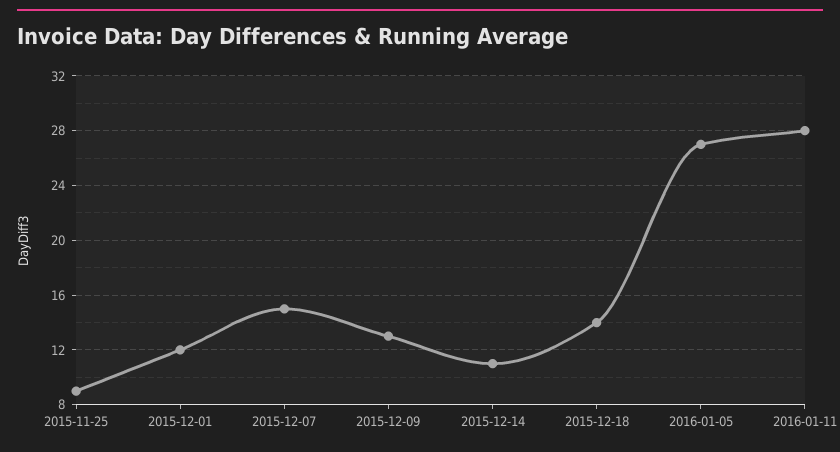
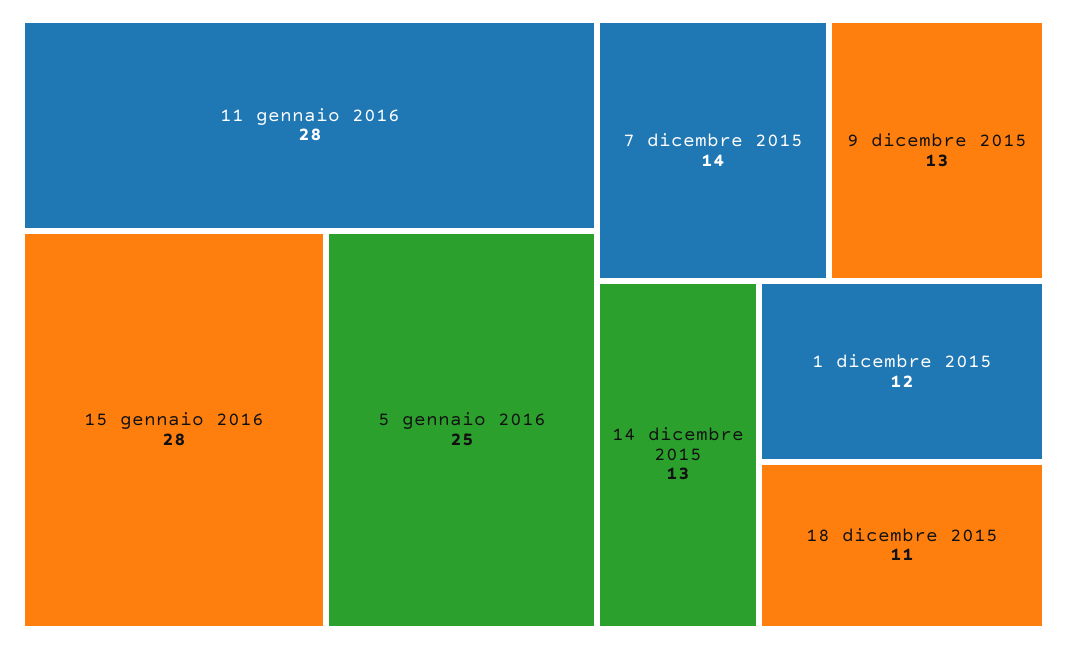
2015-11-25: 9 -> none
2015-12-07: 15 -> 14
2015-12-14: 11 -> 13
2015-12-18: 14 -> 11
2016-01-05: 27 -> 25
15 gennaio 2016: none -> 28

